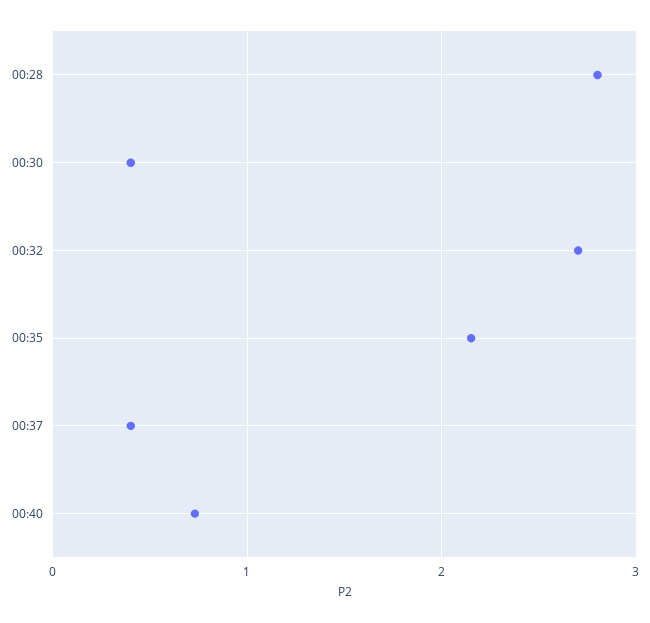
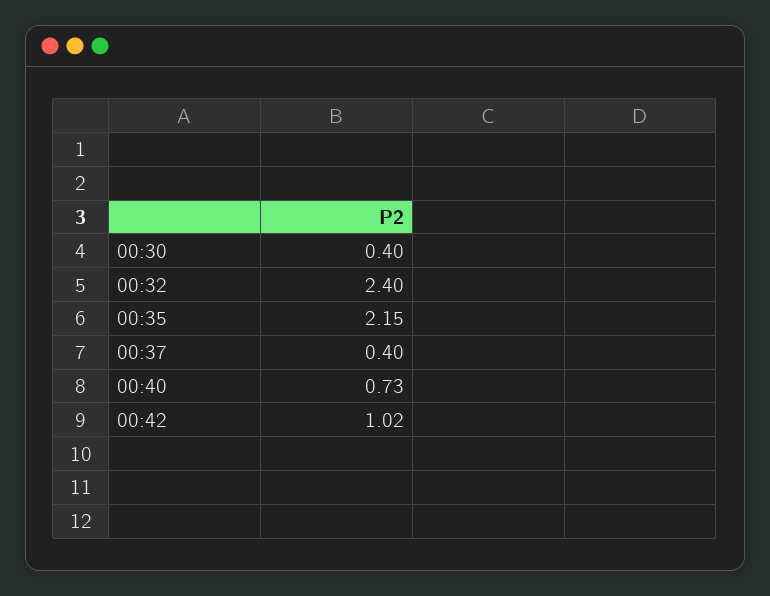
00:28: 2.8 -> none
00:32: 2.7 -> 2.4
00:42: none -> 1.02

